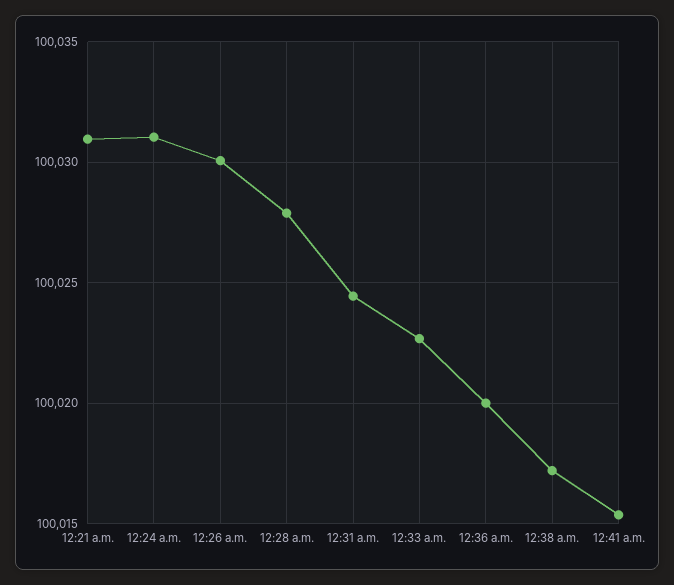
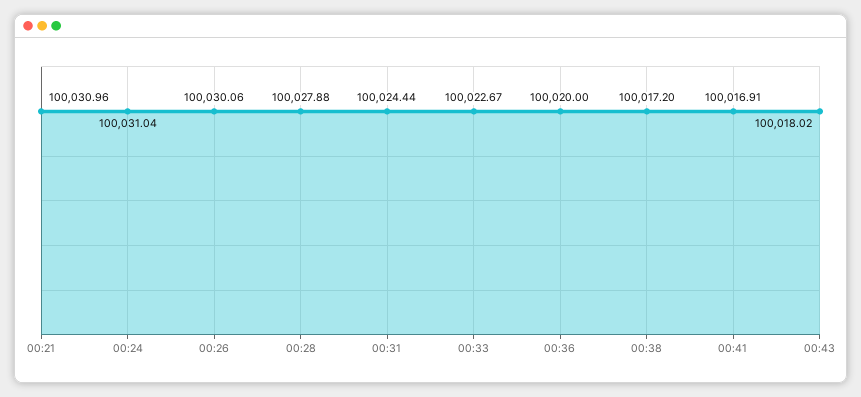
12:41 a.m.: 100015.5 -> 100016.91
00:43: none -> 100018.02

